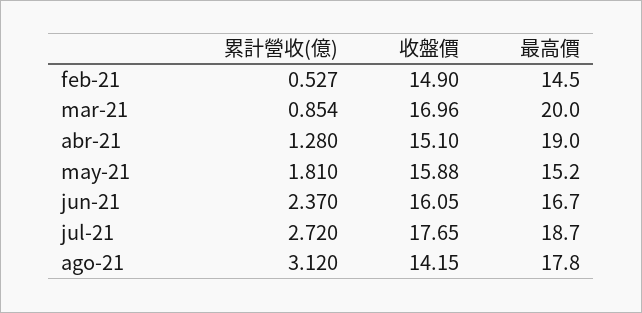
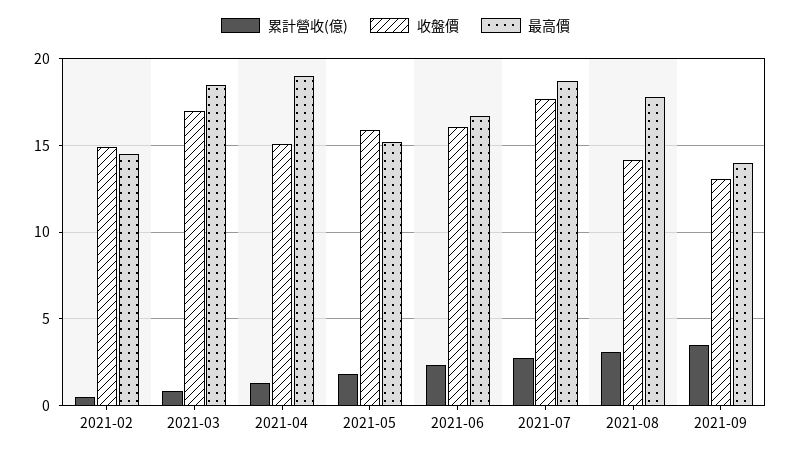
最高價, mar-21: 20 -> 18.5
累計營收(億), 2021-09: none -> 3.5
收盤價, 2021-09: none -> 13
最高價, 2021-09: none -> 14

